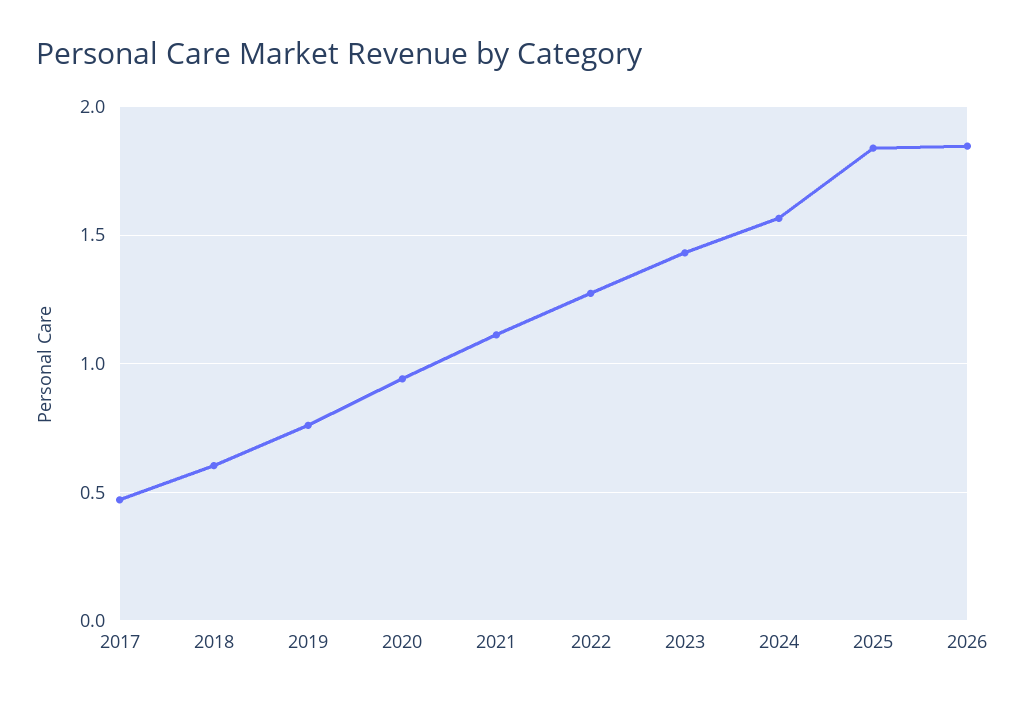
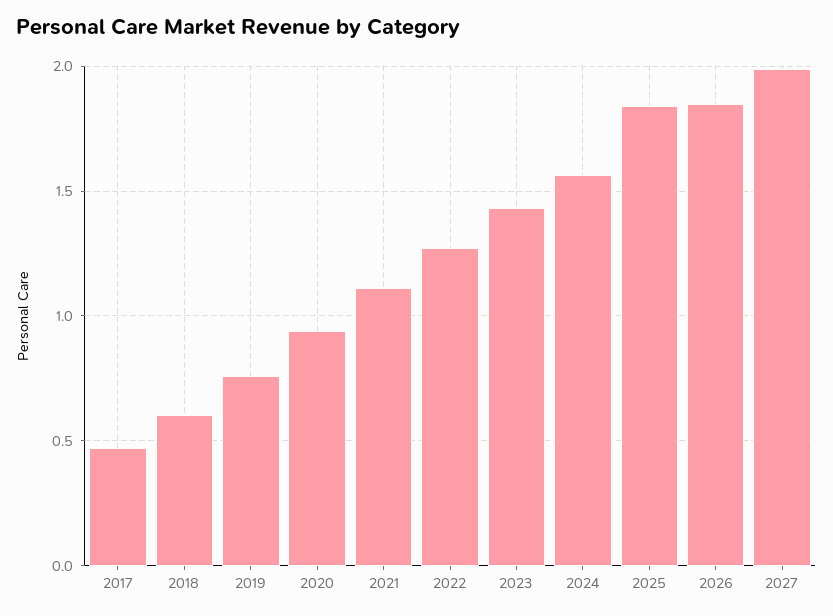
2027: none -> 2

